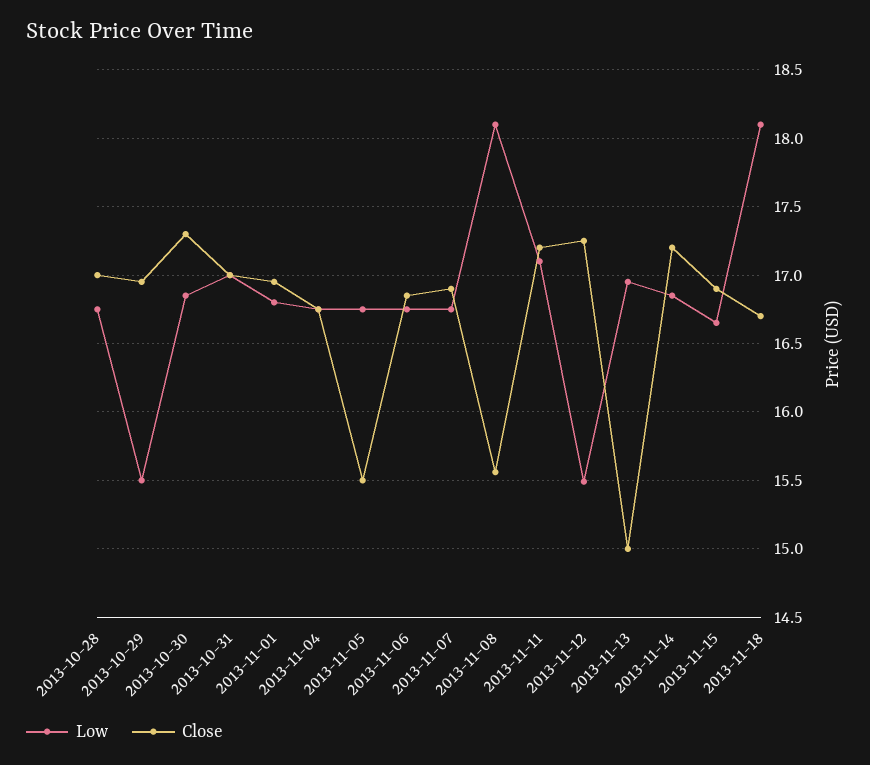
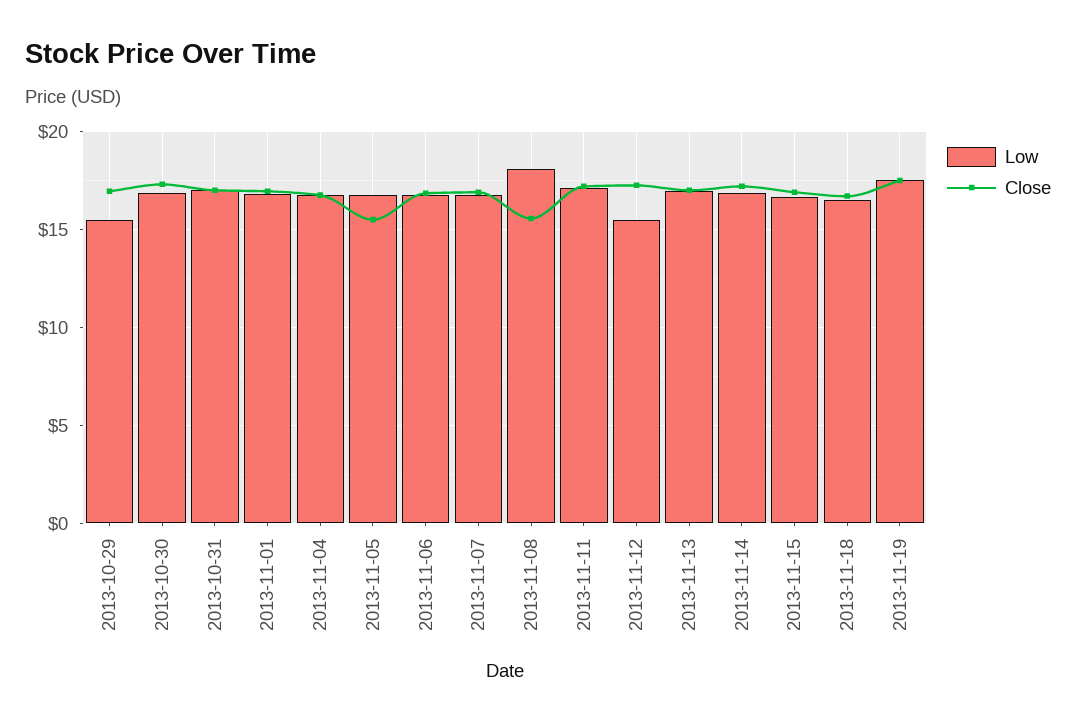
Low, 2013-10-28: 16.75 -> none
Close, 2013-10-28: 17 -> none
Close, 2013-11-13: 15 -> 17
Low, 2013-11-18: 18.1 -> 16.5
Low, 2013-11-19: none -> 17.5
Close, 2013-11-19: none -> 17.5

